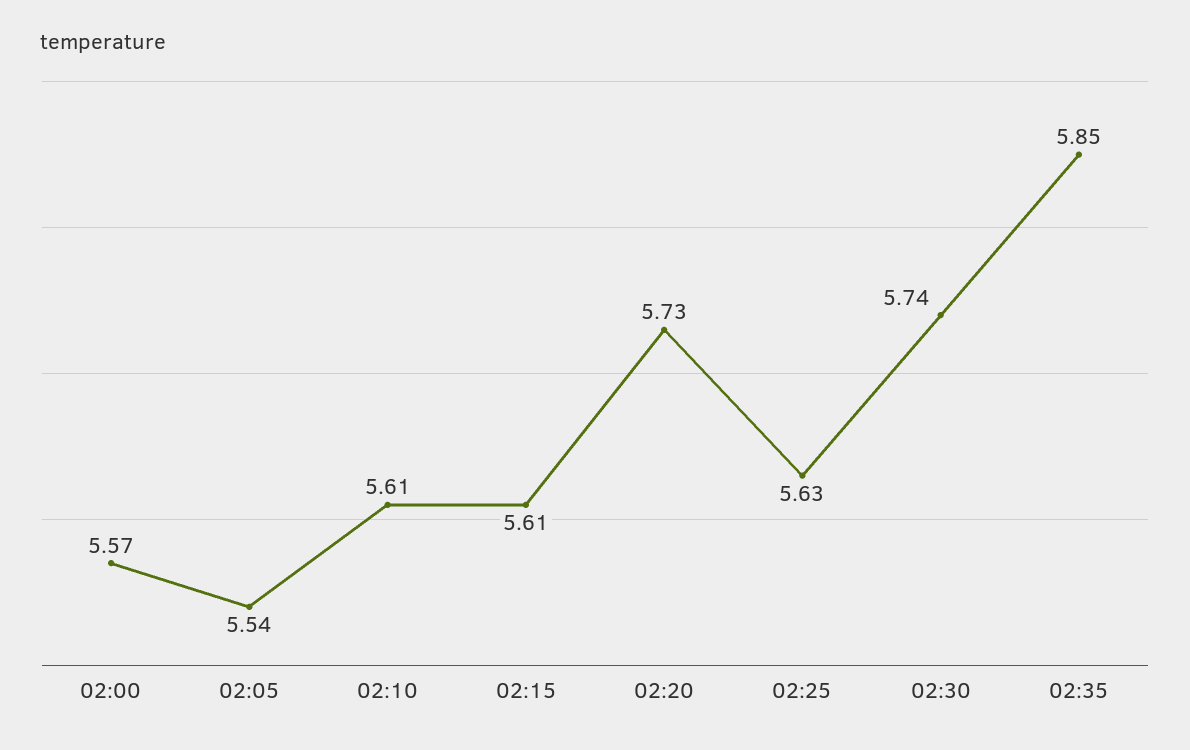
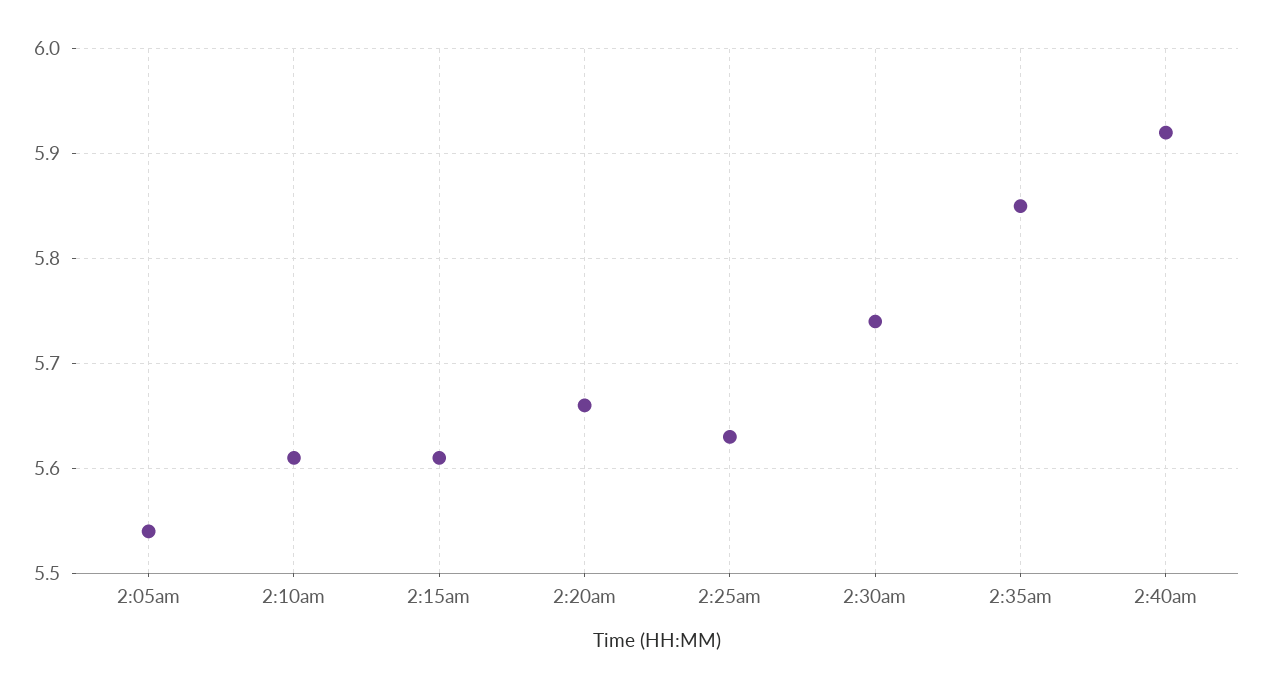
02:00: 5.57 -> none
02:20: 5.73 -> 5.66
2:40am: none -> 5.92

